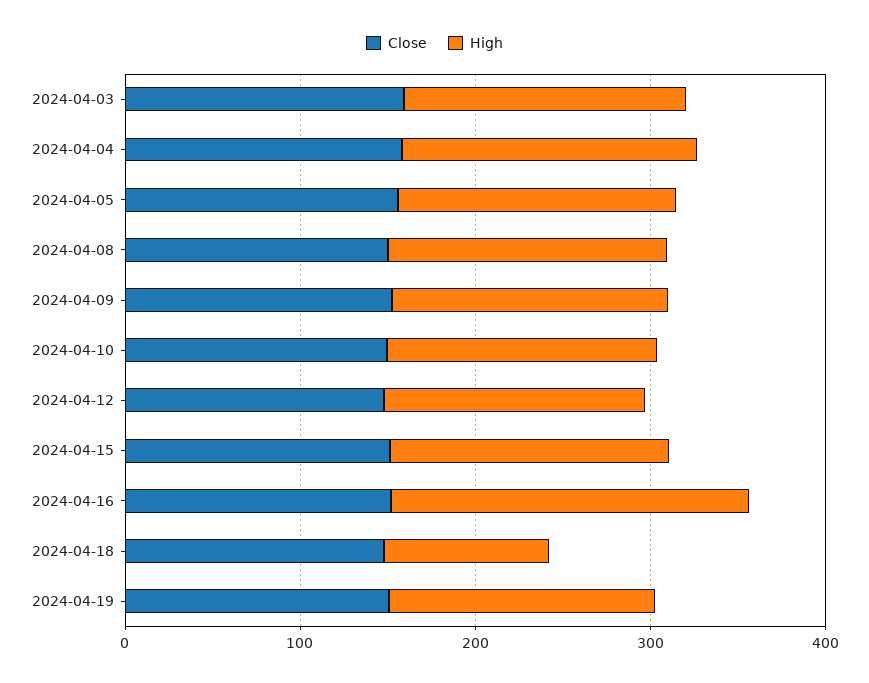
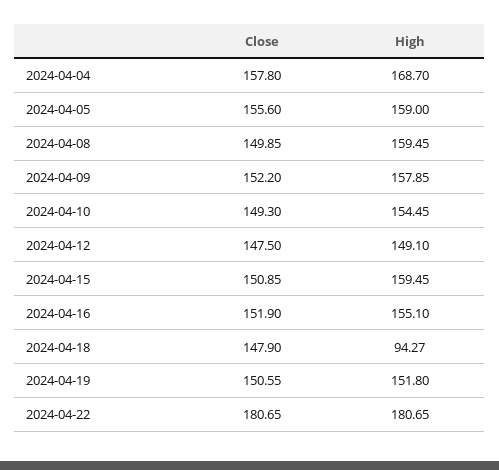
Close, 2024-04-03: 160 -> none
High, 2024-04-03: 160 -> none
High, 2024-04-16: 200 -> 155.1
Close, 2024-04-22: none -> 180.65
High, 2024-04-22: none -> 180.65

